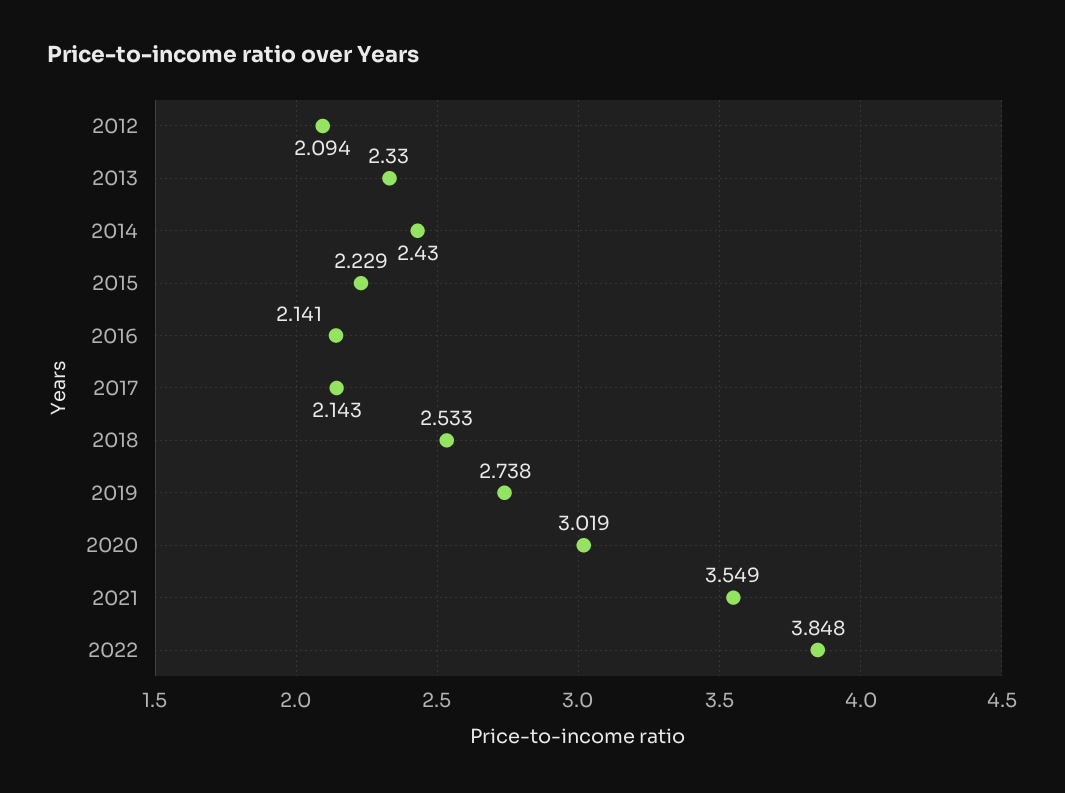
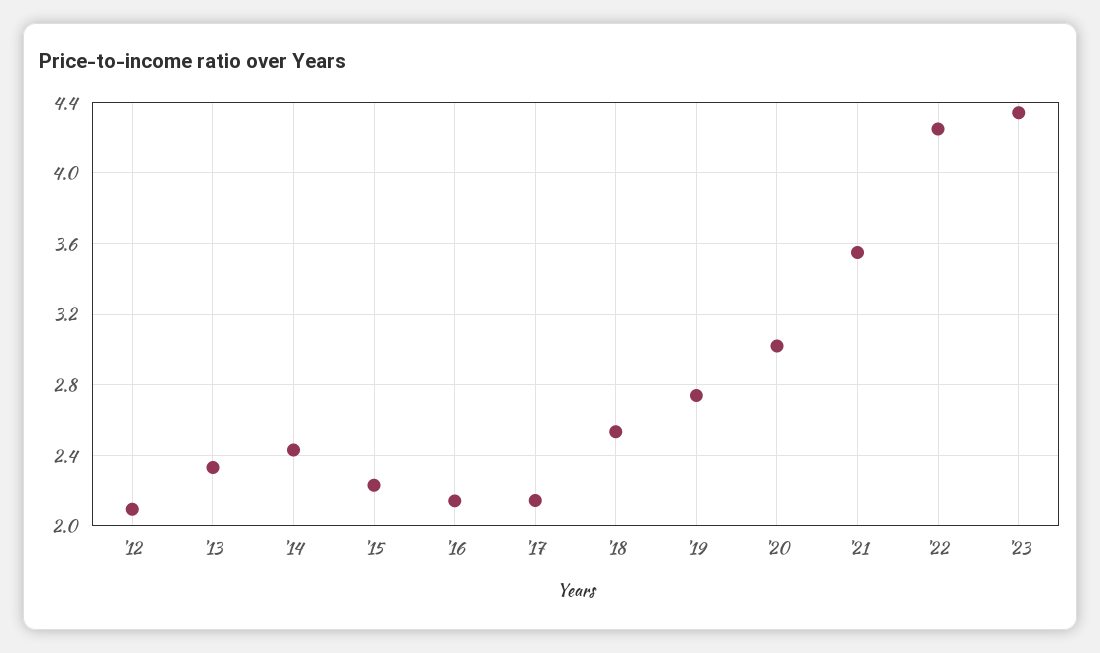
2022: 3.848 -> 4.25
'23: none -> 4.35

